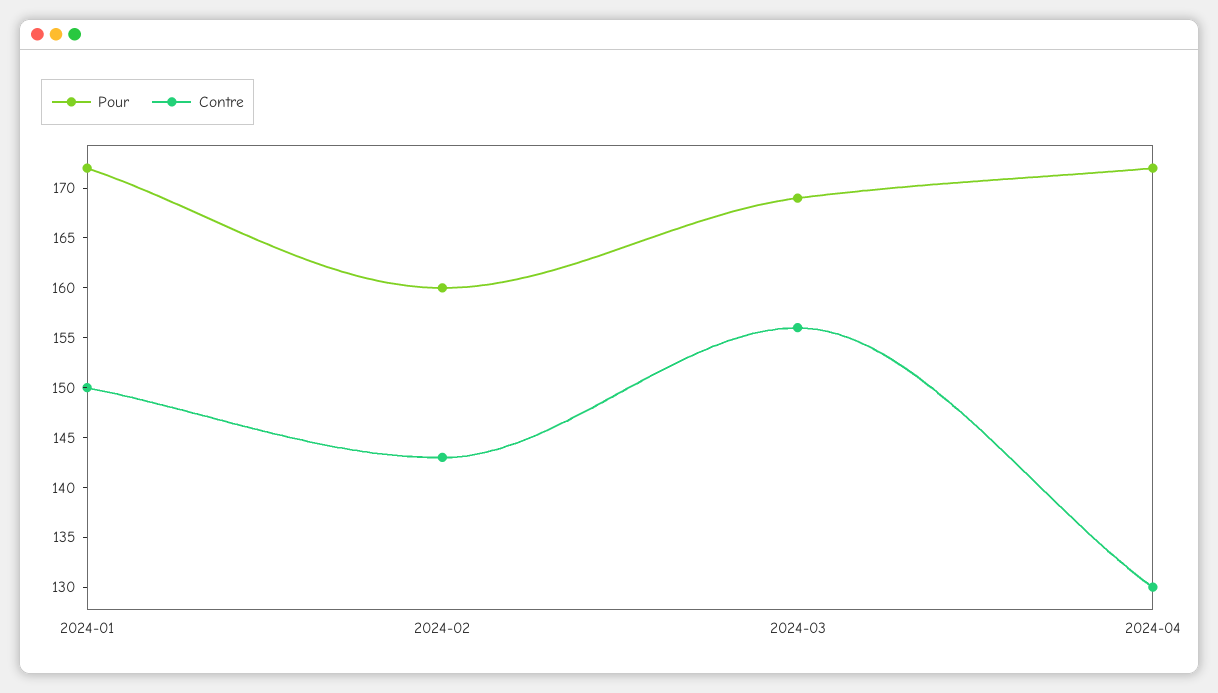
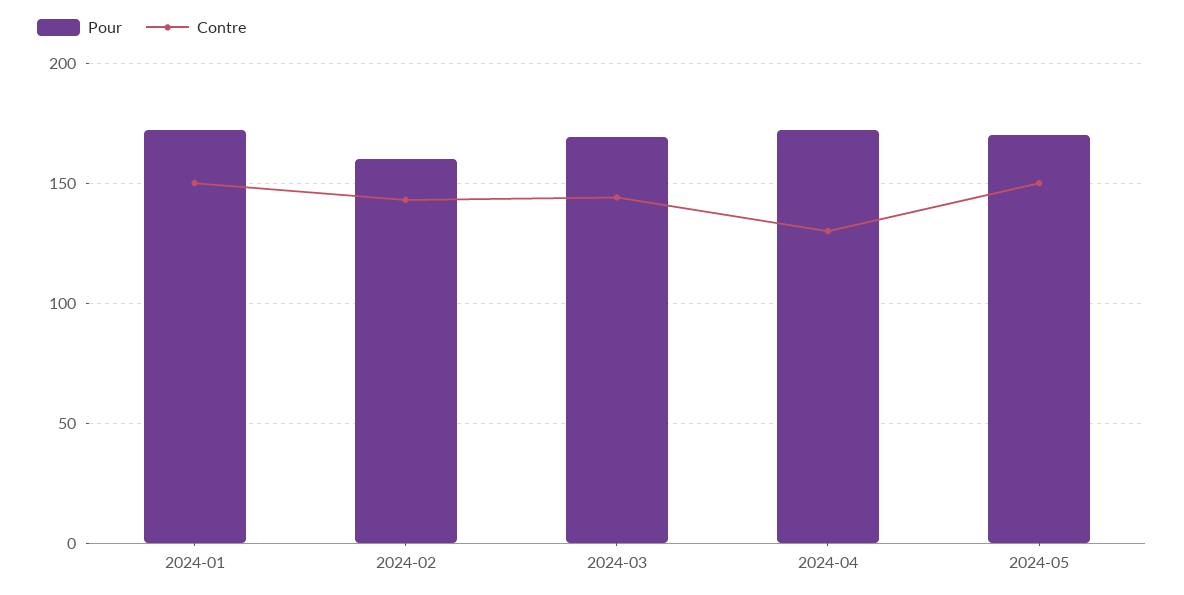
Contre, 2024-03: 156 -> 145
Pour, 2024-05: none -> 170
Contre, 2024-05: none -> 150

